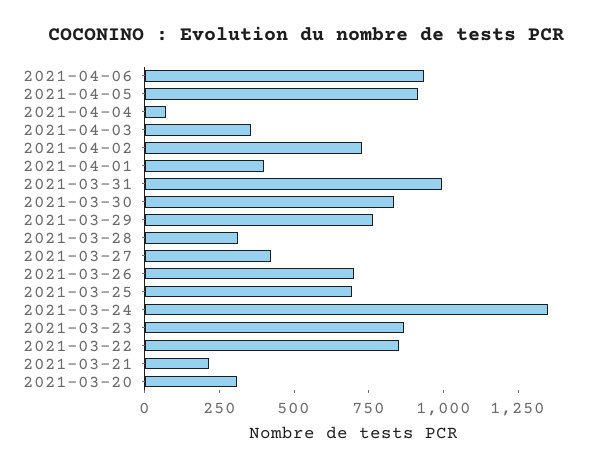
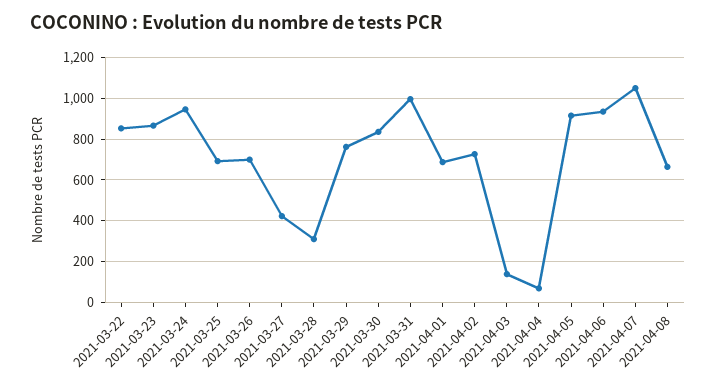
2021-04-03: 350 -> 150
2021-04-01: 400 -> 700
2021-03-24: 1350 -> 950
2021-03-21: 200 -> none
2021-03-20: 300 -> none
2021-04-07: none -> 1050
2021-04-08: none -> 650

